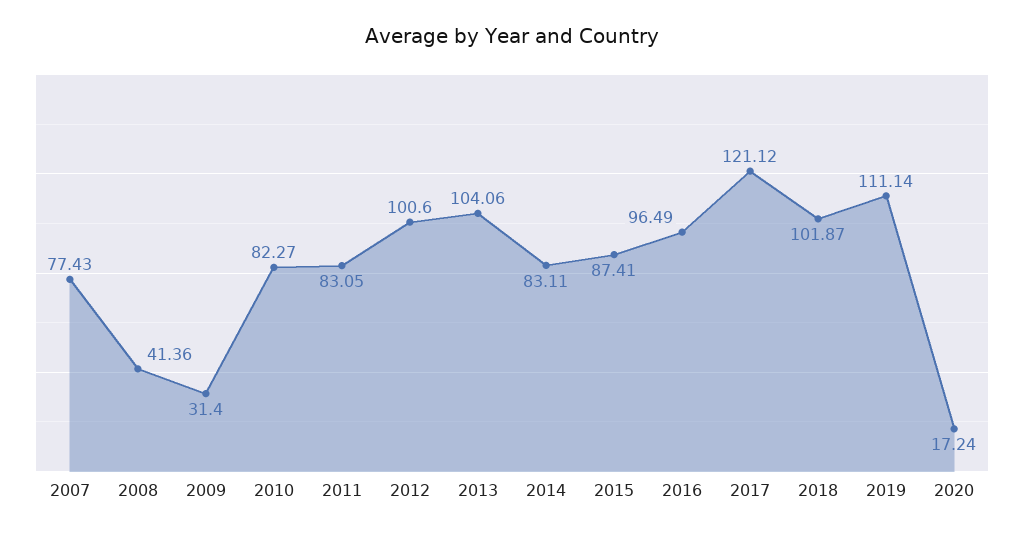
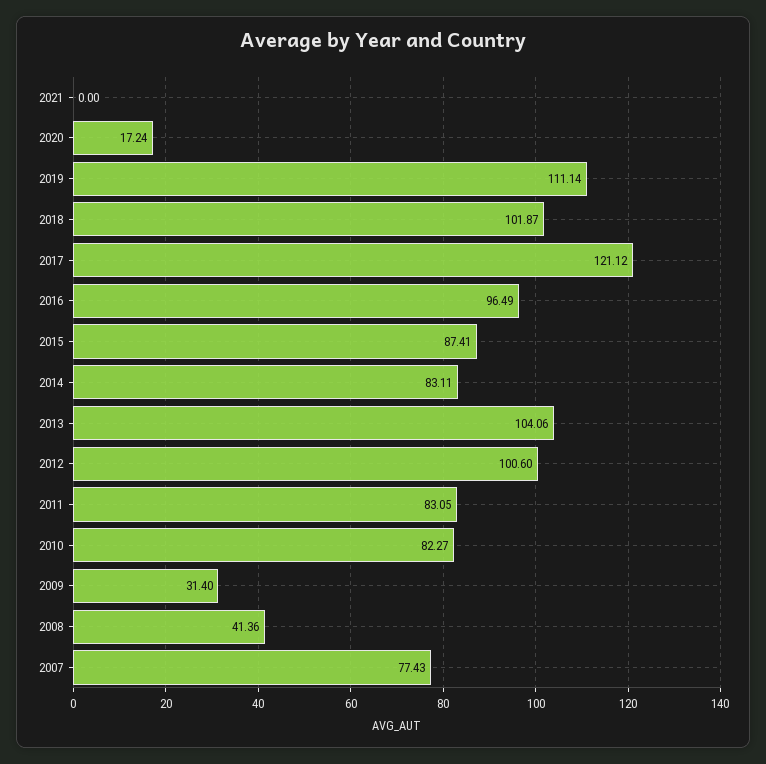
2021: none -> 0

